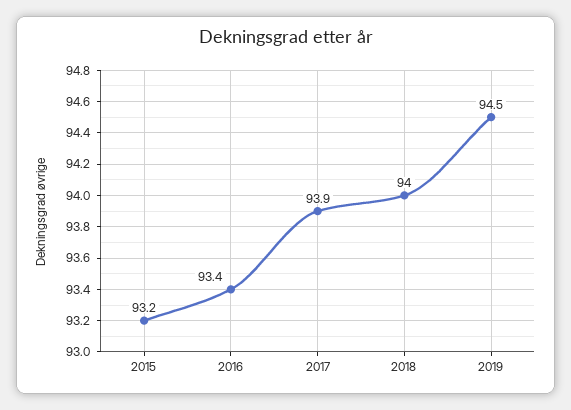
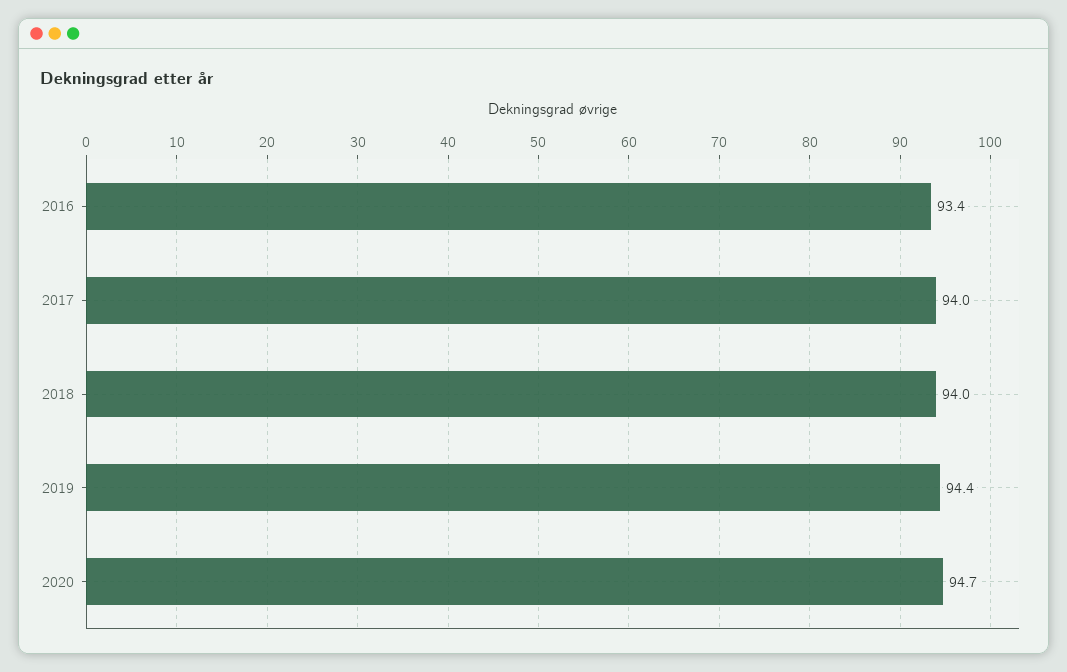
2015: 93.2 -> none
2017: 93.9 -> 94
2019: 94.5 -> 94.4
2020: none -> 94.7

